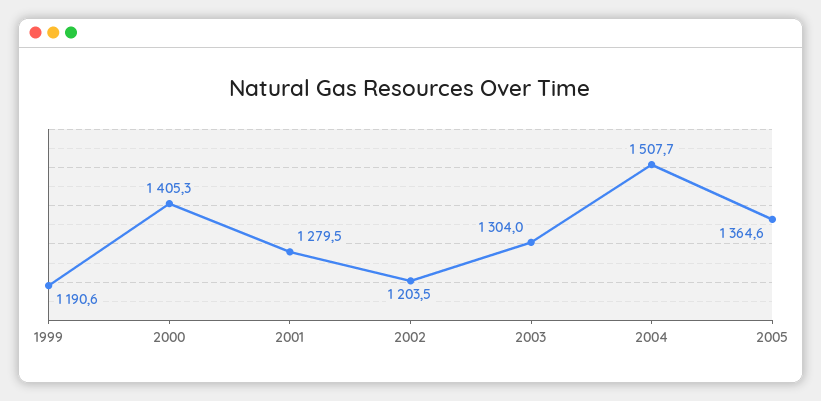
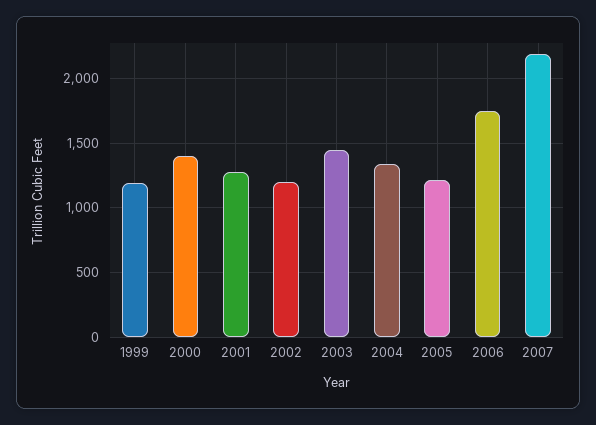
2003: 1304 -> 1450
2004: 1507.7 -> 1350
2005: 1364.6 -> 1200
2006: none -> 1750
2007: none -> 2200

